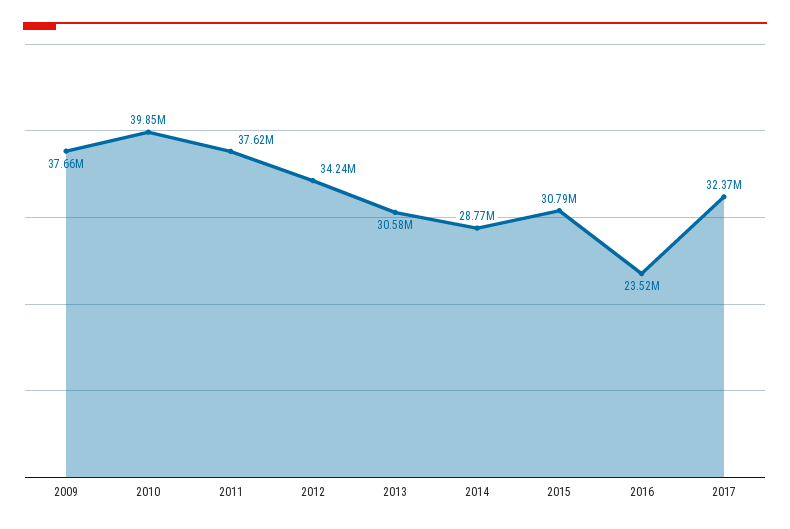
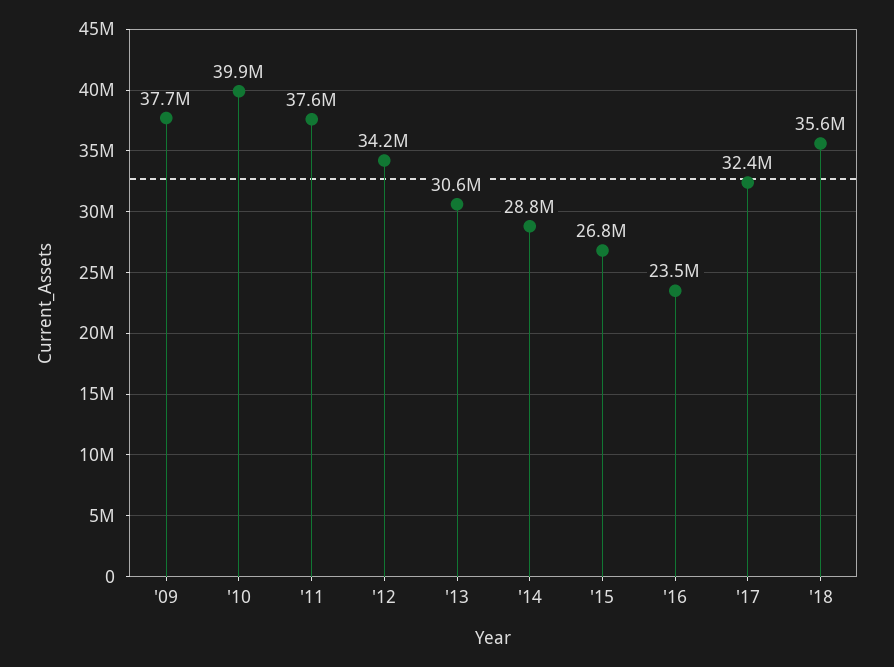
2015: 30790000 -> 26800000
'18: none -> 35600000

